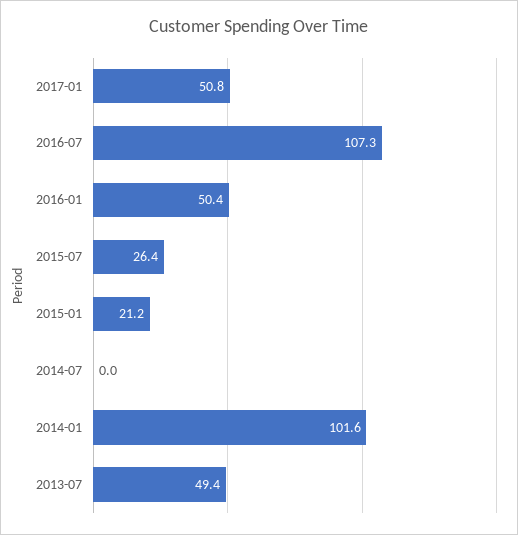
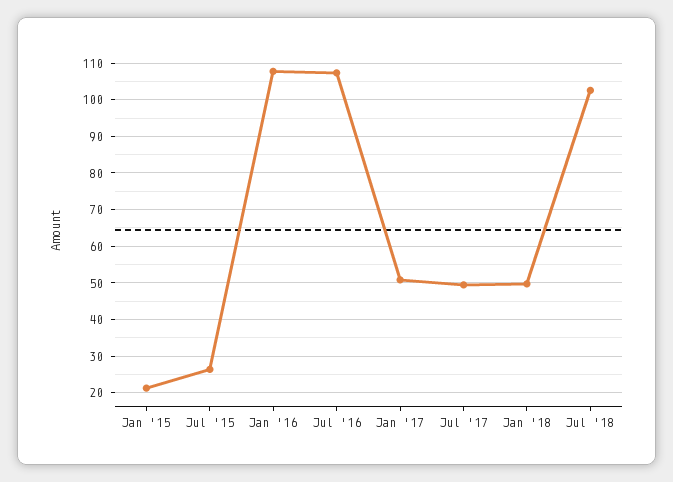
2016-01: 50.4 -> 108
2014-07: 0 -> none
2014-01: 101.6 -> none
2013-07: 49.4 -> none
Jul '17: none -> 50
Jan '18: none -> 50
Jul '18: none -> 102

